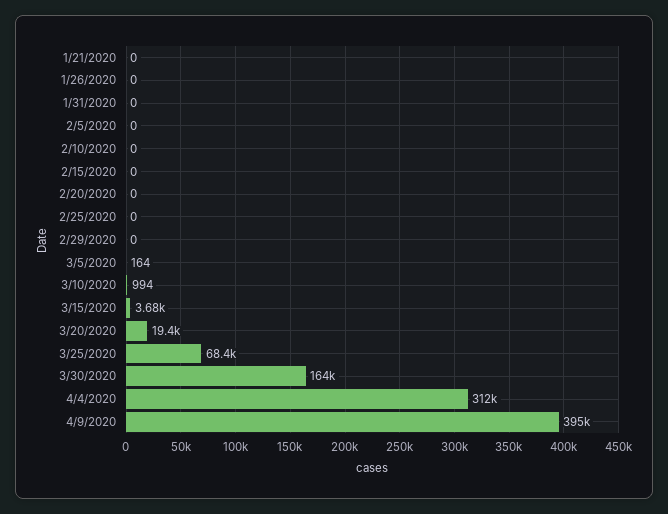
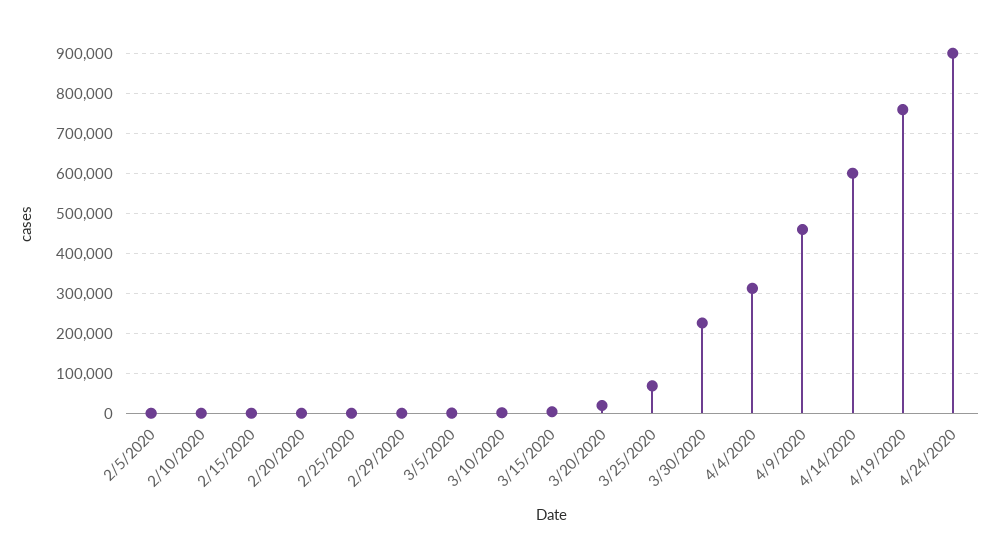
1/21/2020: 0 -> none
1/26/2020: 0 -> none
1/31/2020: 0 -> none
3/30/2020: 164000 -> 220000
4/9/2020: 395000 -> 460000
4/14/2020: none -> 600000
4/19/2020: none -> 760000
4/24/2020: none -> 900000

